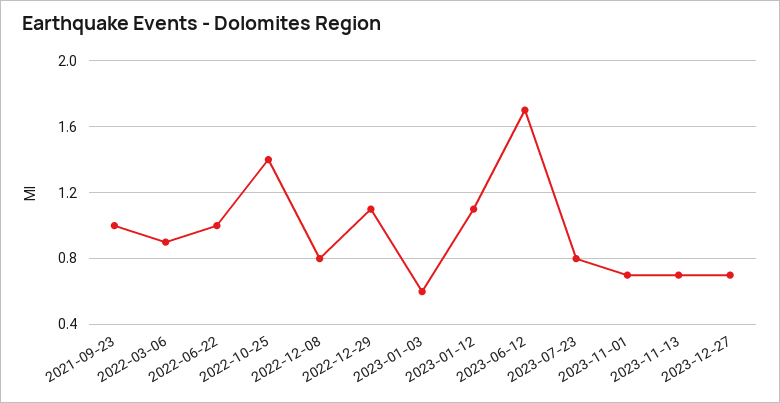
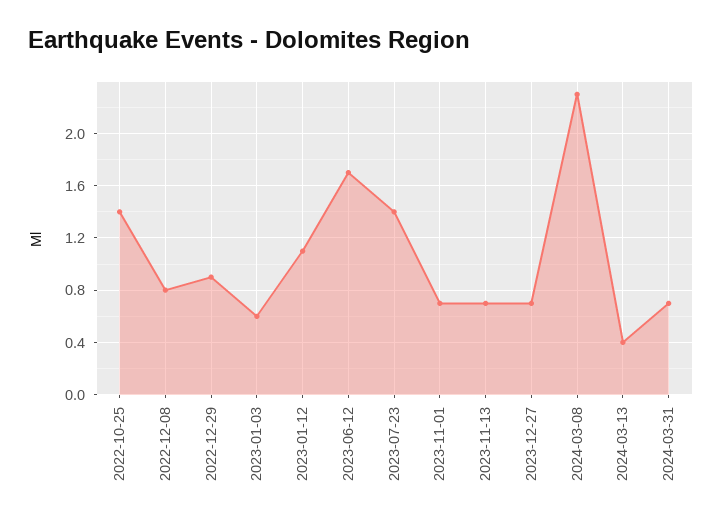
2021-09-23: 1 -> none
2022-03-06: 0.9 -> none
2022-06-22: 1 -> none
2022-12-29: 1.1 -> 0.9
2023-07-23: 0.8 -> 1.4
2024-03-08: none -> 2.3
2024-03-13: none -> 0.4
2024-03-31: none -> 0.7

